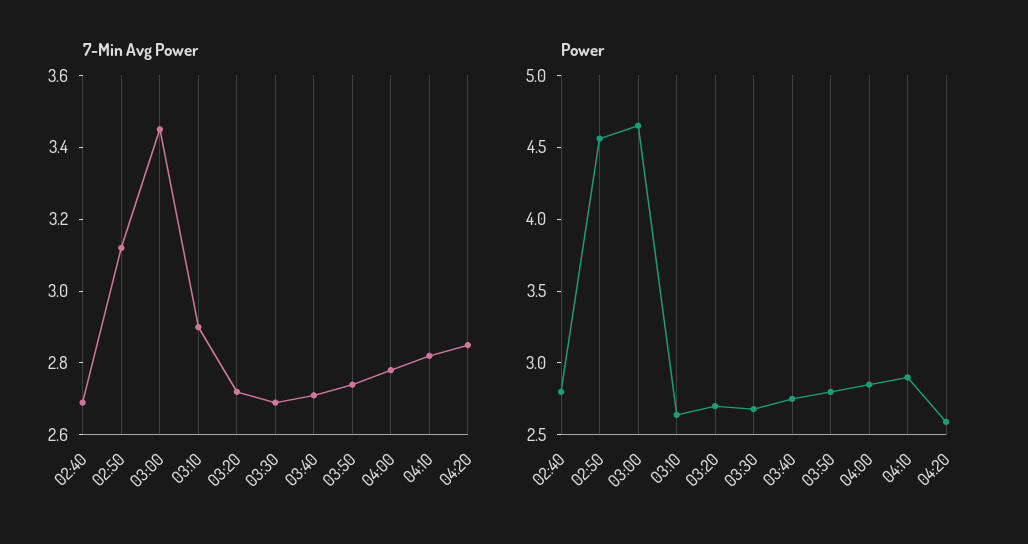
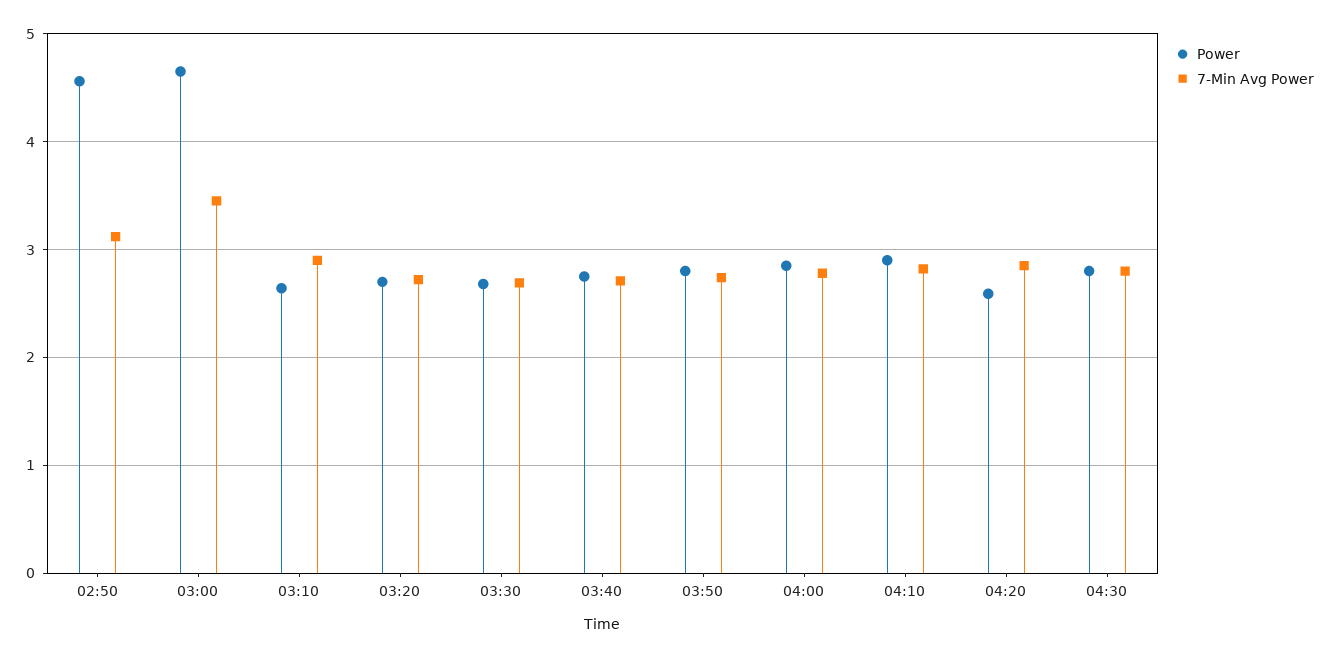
7-Min Avg Power, 02:40: 2.7 -> none
Power, 02:40: 2.8 -> none
Power, 04:30: none -> 2.8
7-Min Avg Power, 04:30: none -> 2.8

